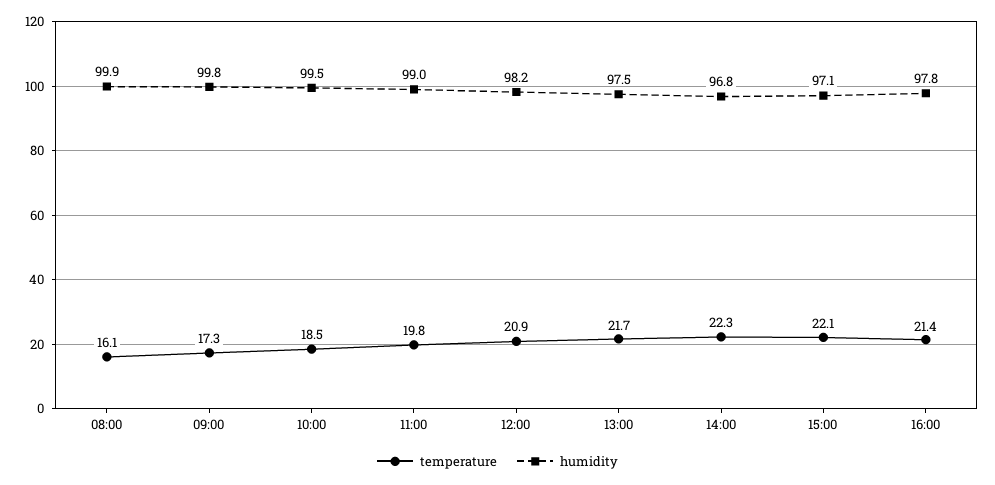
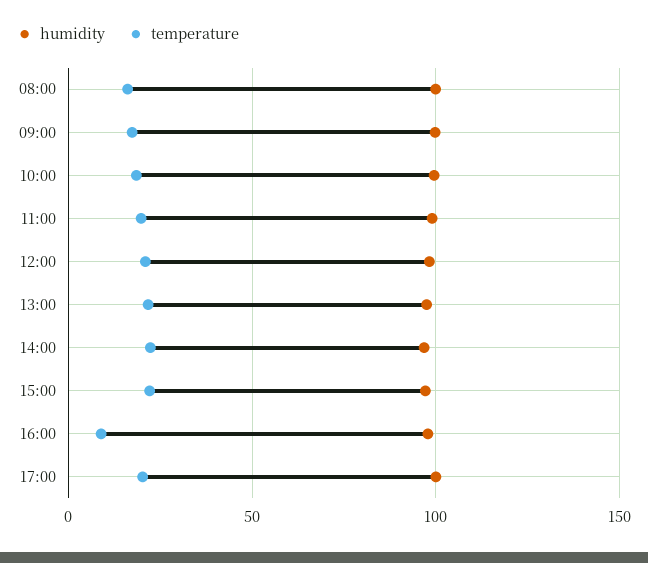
temperature, 16:00: 21.4 -> 10
humidity, 17:00: none -> 100
temperature, 17:00: none -> 20

